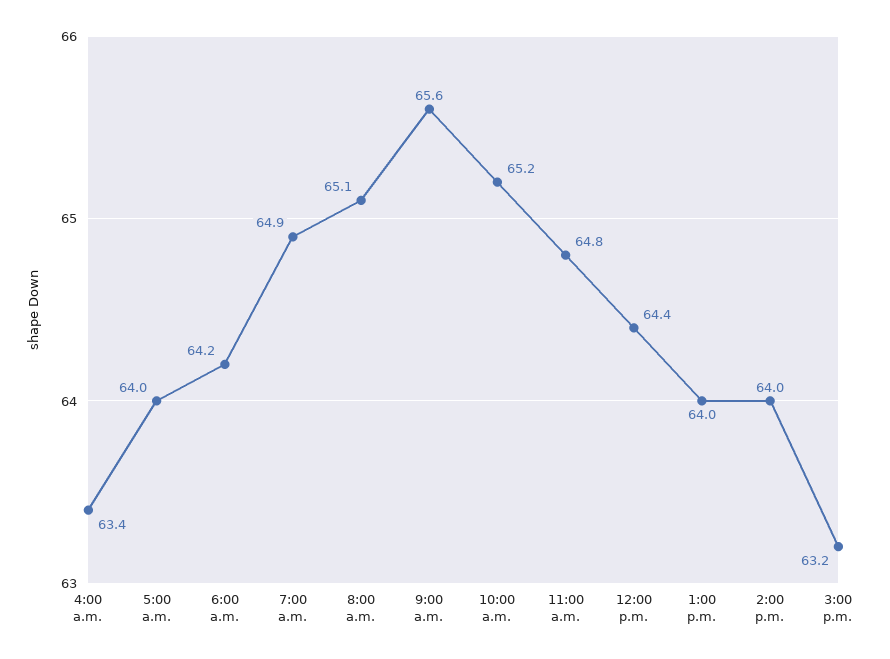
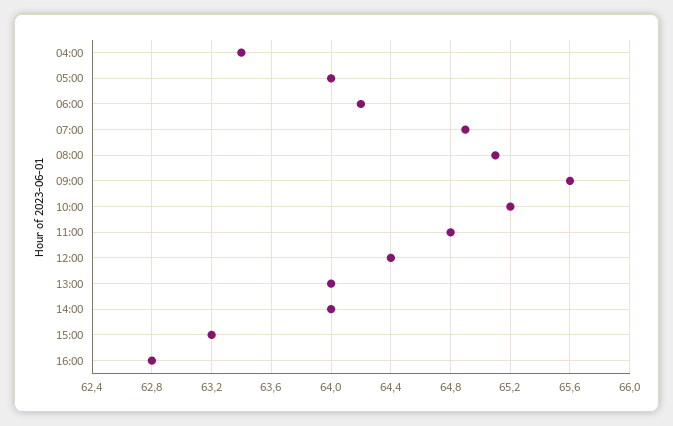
16:00: none -> 62.8

